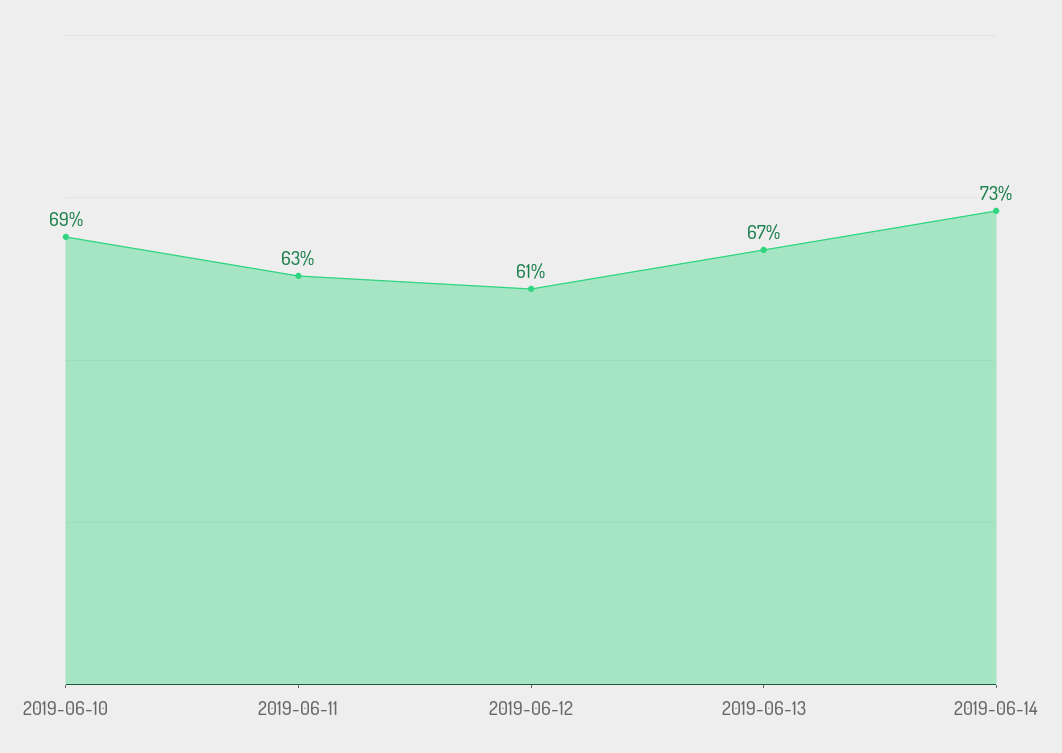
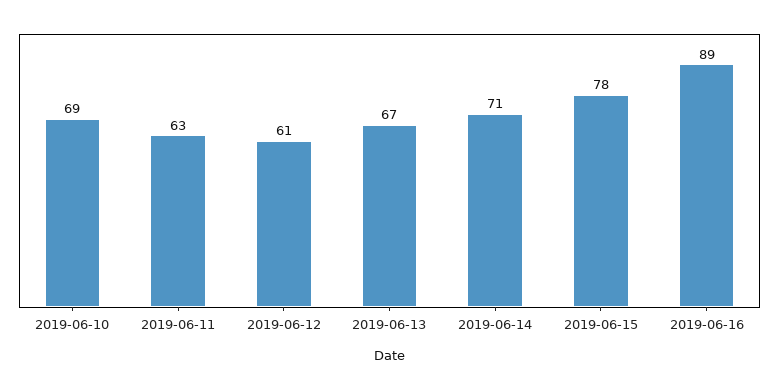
2019-06-14: 73 -> 71
2019-06-15: none -> 78
2019-06-16: none -> 89

